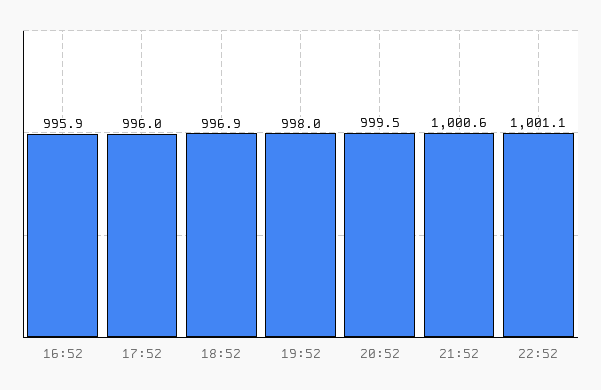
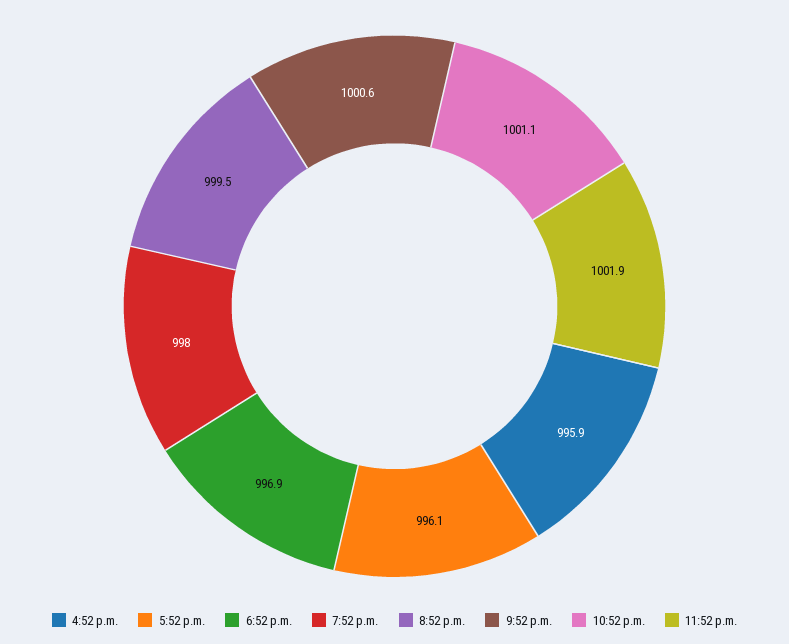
17:52: 996 -> 996.1
11:52 p.m.: none -> 1001.9

